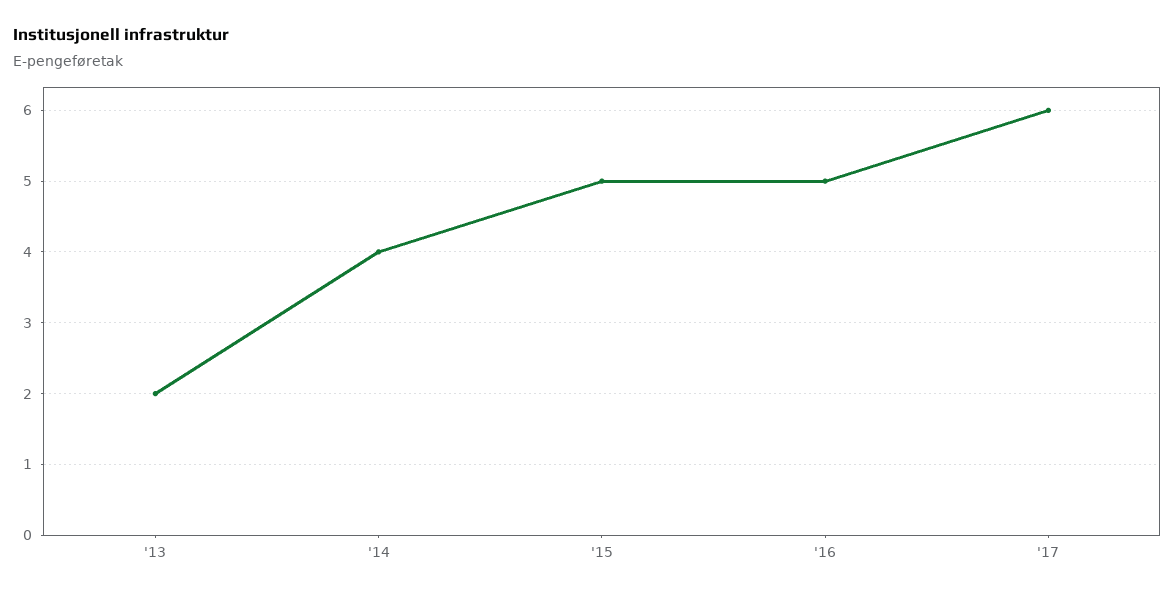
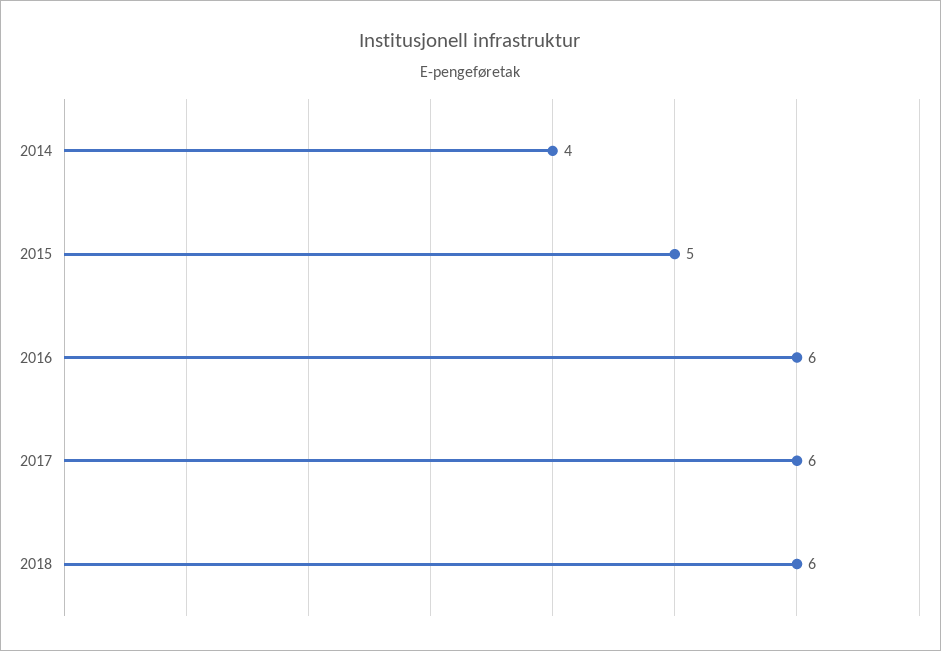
'13: 2 -> none
'16: 5 -> 6
2018: none -> 6

